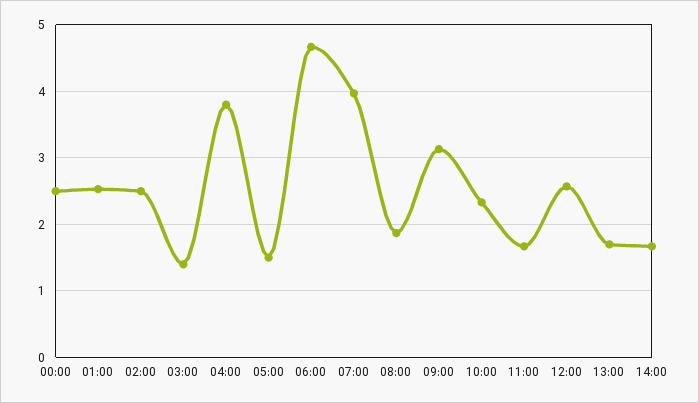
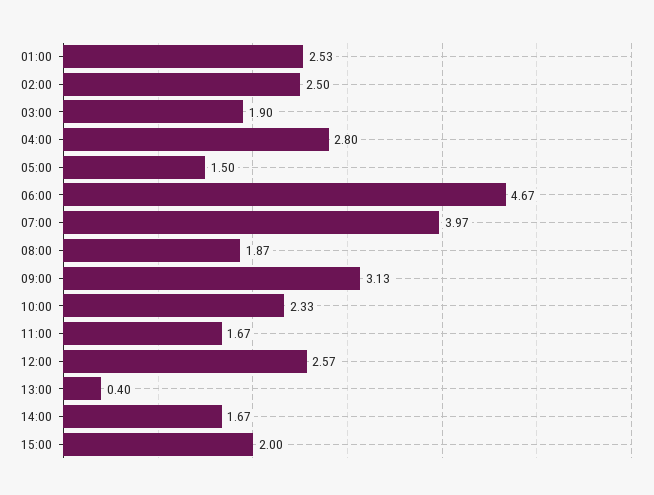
00:00: 2.5 -> none
03:00: 1.4 -> 1.9
04:00: 3.8 -> 2.8
13:00: 1.7 -> 0.4
15:00: none -> 2

